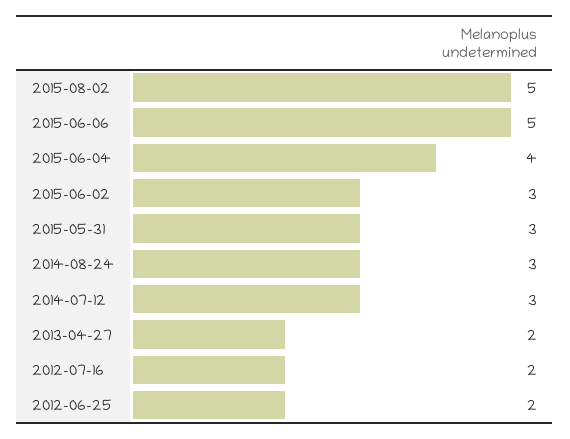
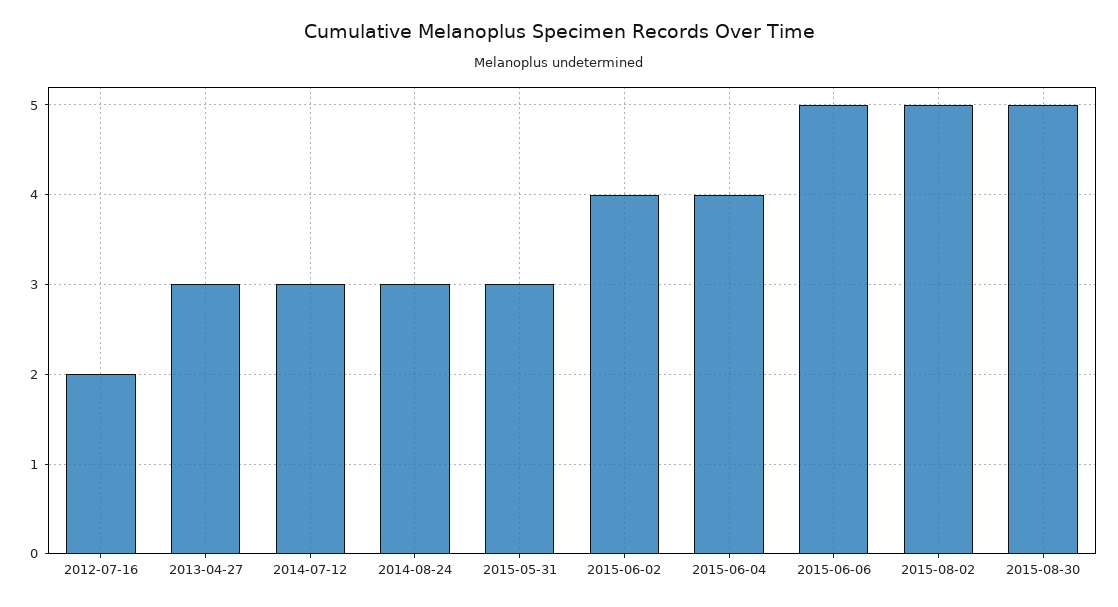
2015-06-02: 3 -> 4
2013-04-27: 2 -> 3
2012-06-25: 2 -> none
2015-08-30: none -> 5

